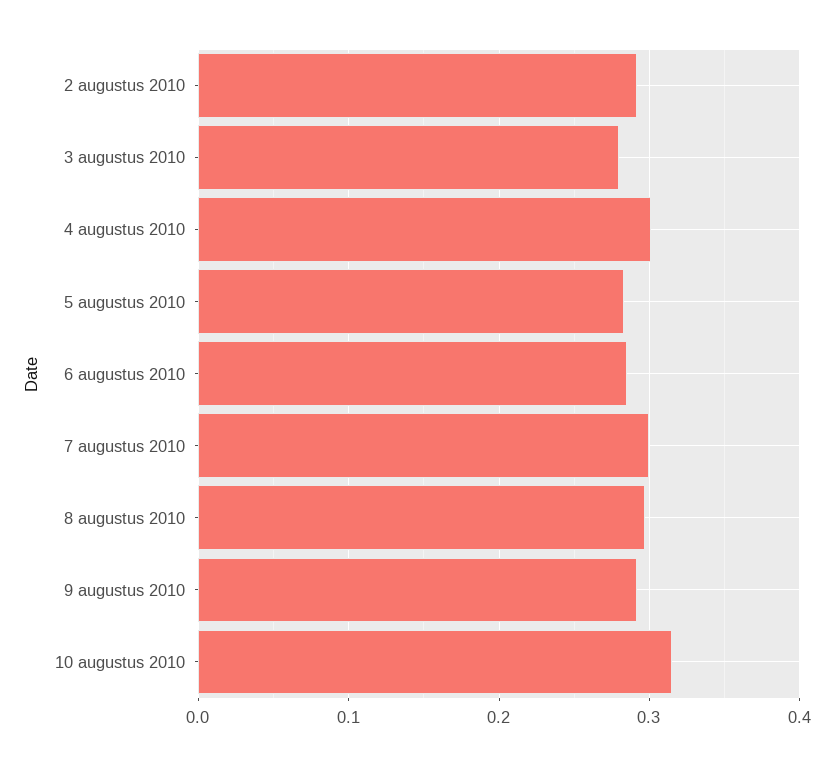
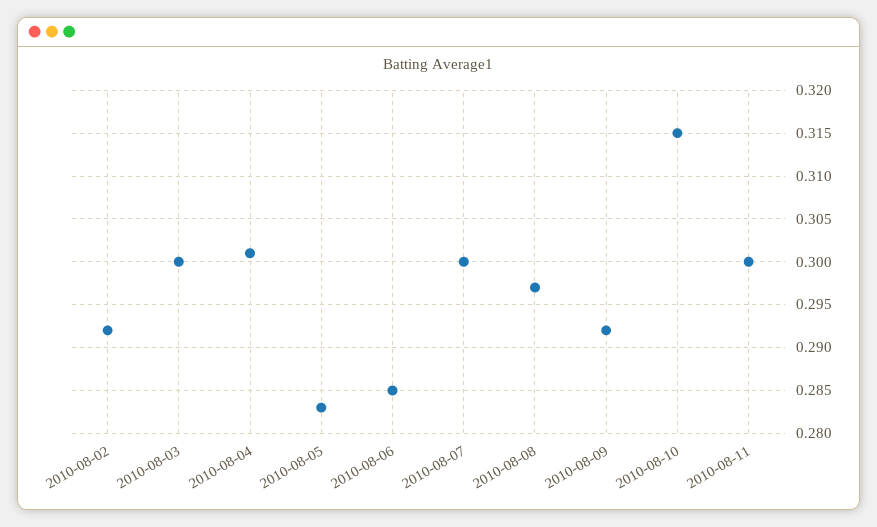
3 augustus 2010: 0.28 -> 0.3
2010-08-11: none -> 0.3

